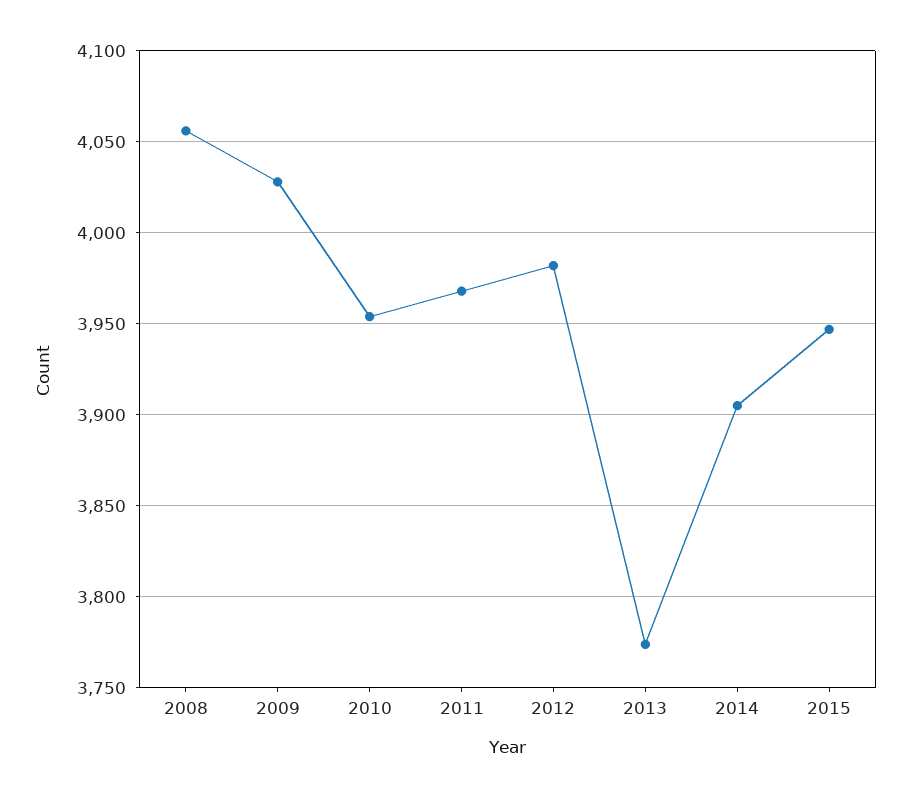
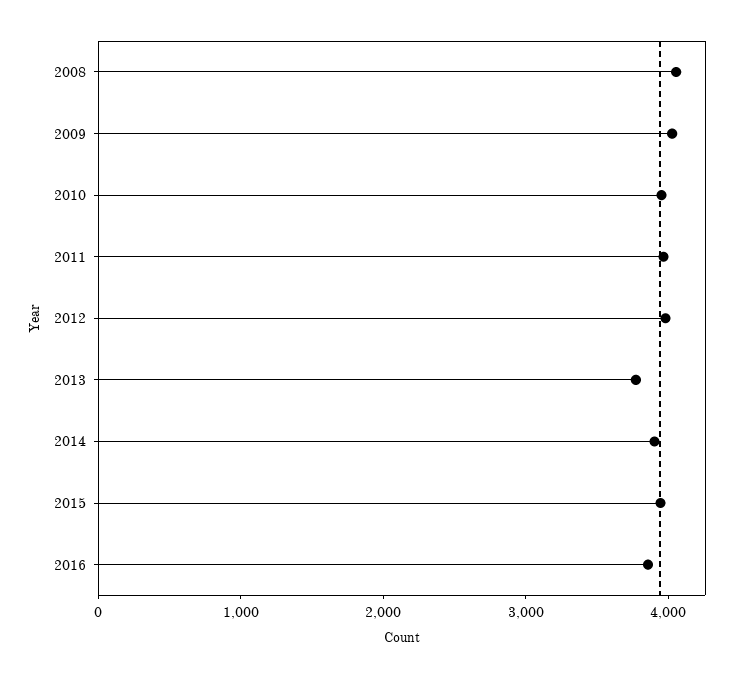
2016: none -> 3800

